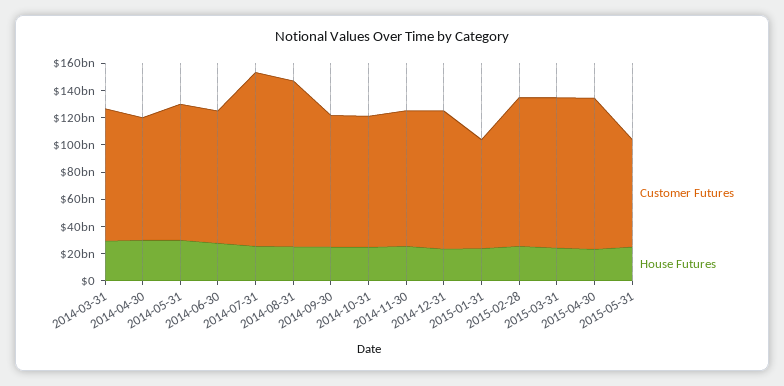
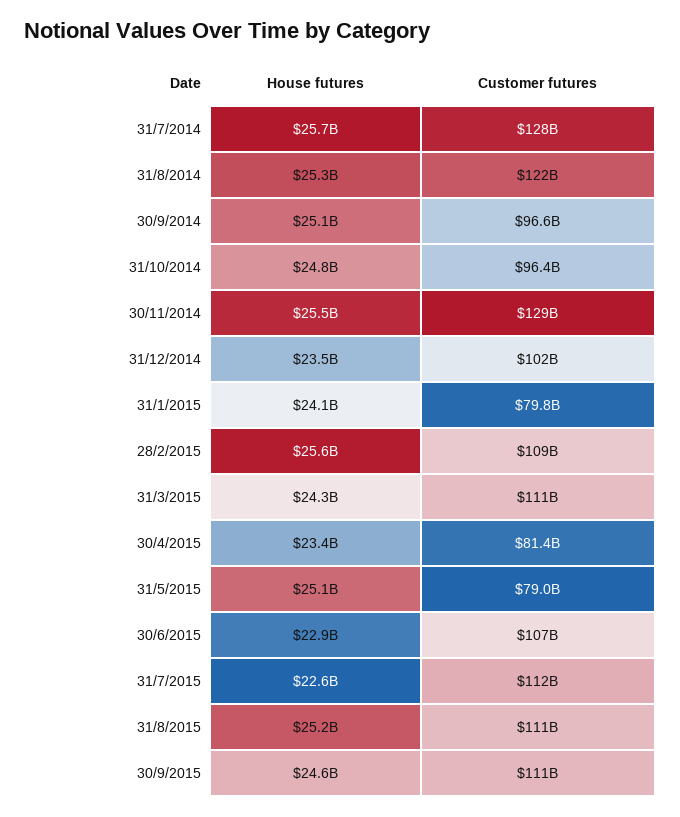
Customer Futures, 2014-03-31: 100000000000 -> none
House Futures, 2014-03-31: 30000000000 -> none
Customer Futures, 2014-04-30: 90000000000 -> none
House Futures, 2014-04-30: 30000000000 -> none
Customer Futures, 2014-05-31: 100000000000 -> none
House Futures, 2014-05-31: 30000000000 -> none
Customer Futures, 2014-06-30: 100000000000 -> none
House Futures, 2014-06-30: 30000000000 -> none
Customer Futures, 2014-11-30: 100000000000 -> 129000000000
Customer Futures, 2015-04-30: 110000000000 -> 81400000000
House Futures, 30/6/2015: none -> 22900000000
Customer Futures, 30/6/2015: none -> 107000000000
House Futures, 31/7/2015: none -> 22600000000
Customer Futures, 31/7/2015: none -> 112000000000
House Futures, 31/8/2015: none -> 25200000000
Customer Futures, 31/8/2015: none -> 111000000000
House Futures, 30/9/2015: none -> 24600000000
Customer Futures, 30/9/2015: none -> 111000000000

